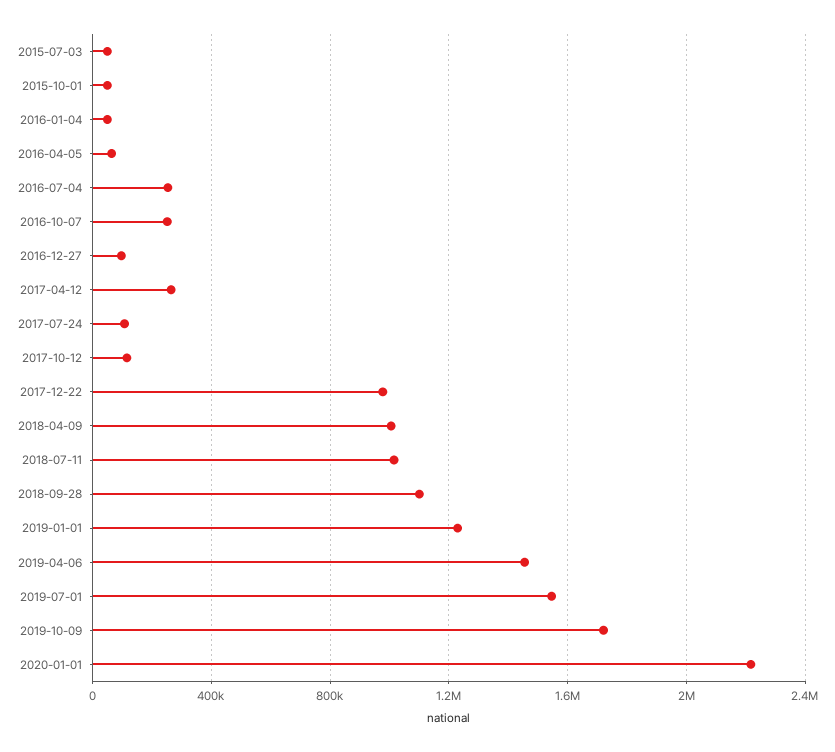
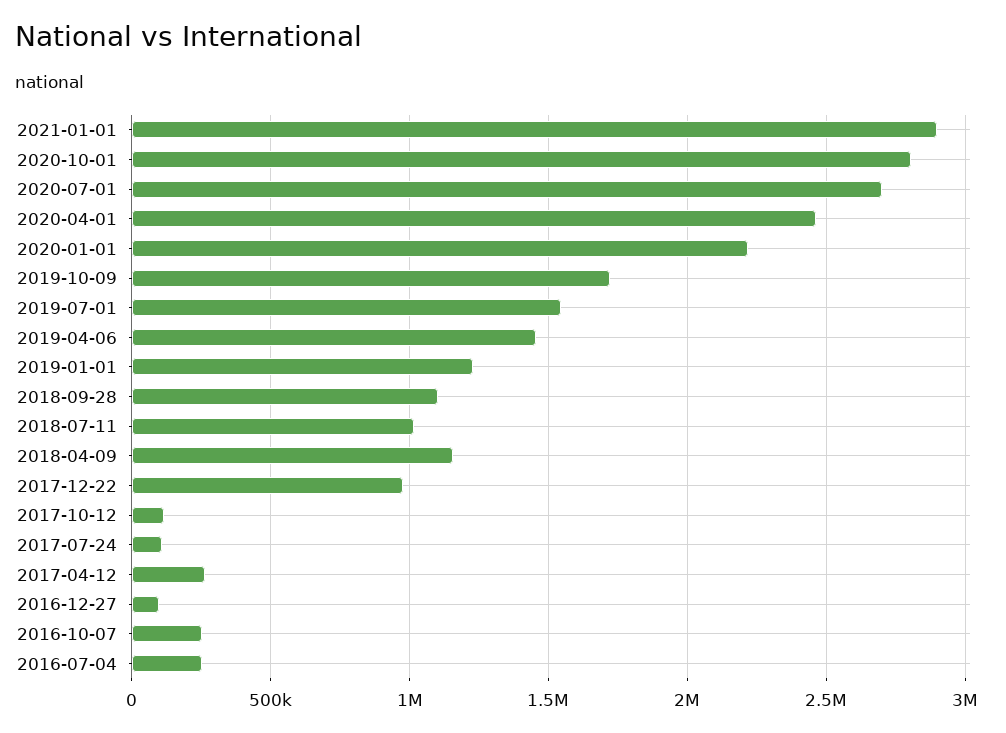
2015-07-03: 50000 -> none
2015-10-01: 50000 -> none
2016-01-04: 50000 -> none
2016-04-05: 50000 -> none
2018-04-09: 1000000 -> 1150000
2021-01-01: none -> 2900000
2020-10-01: none -> 2800000
2020-07-01: none -> 2700000
2020-04-01: none -> 2450000

